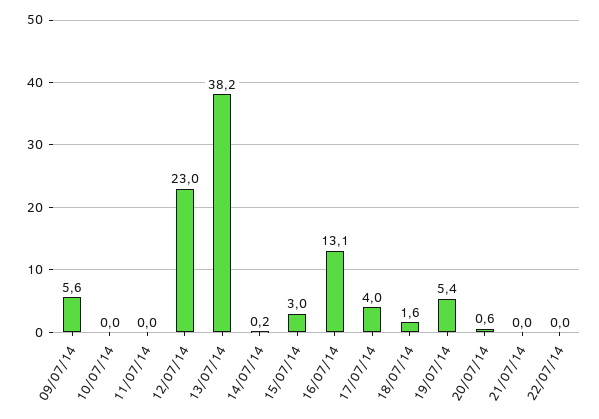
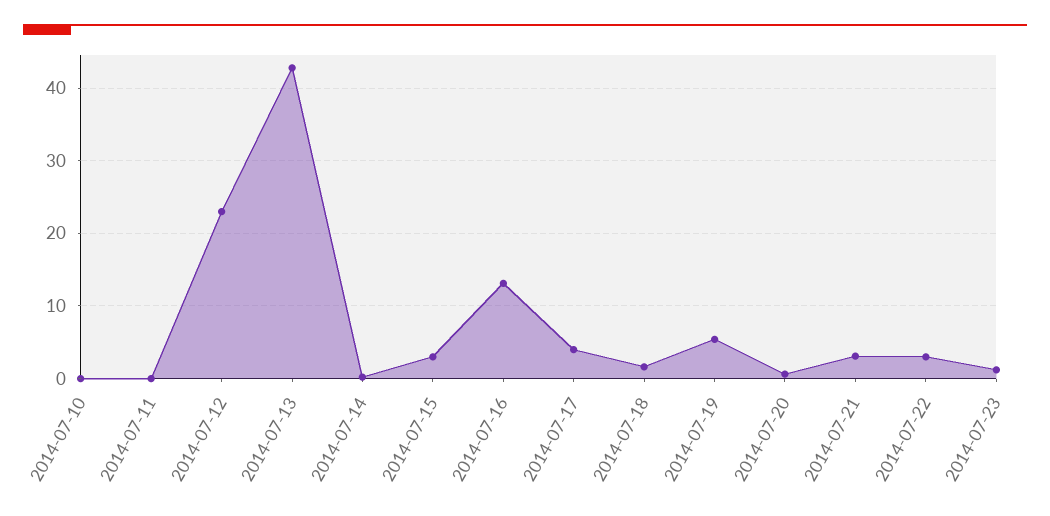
09/07/14: 5.6 -> none
13/07/14: 38.2 -> 43
21/07/14: 0 -> 3
22/07/14: 0 -> 3
2014-07-23: none -> 1

